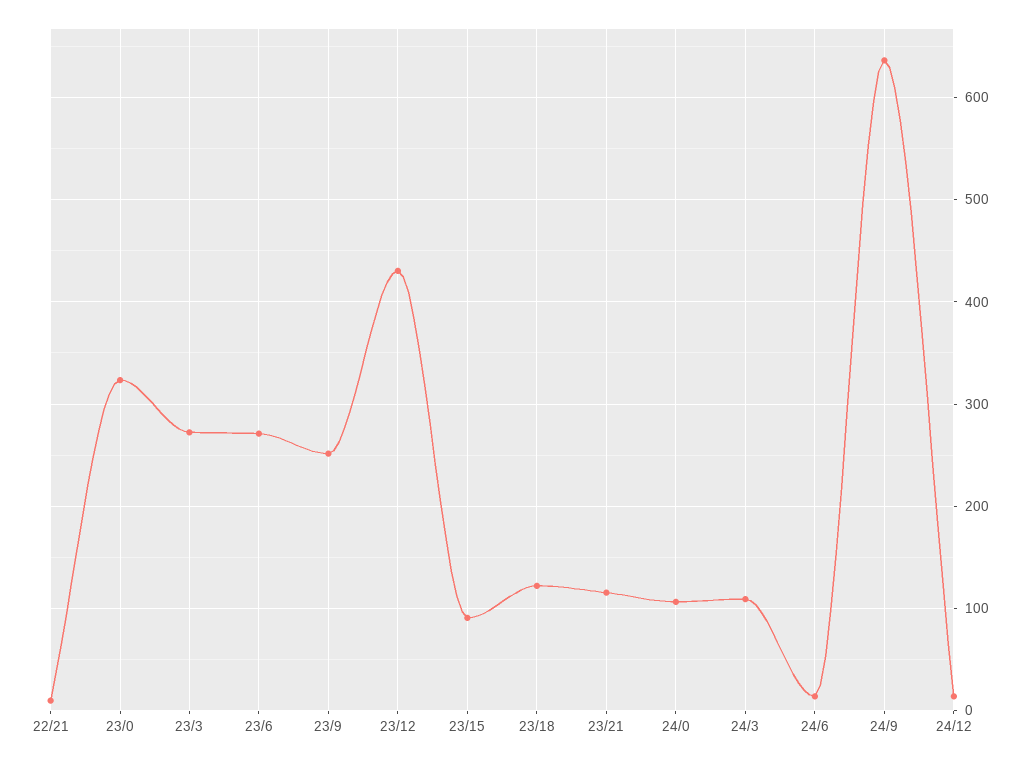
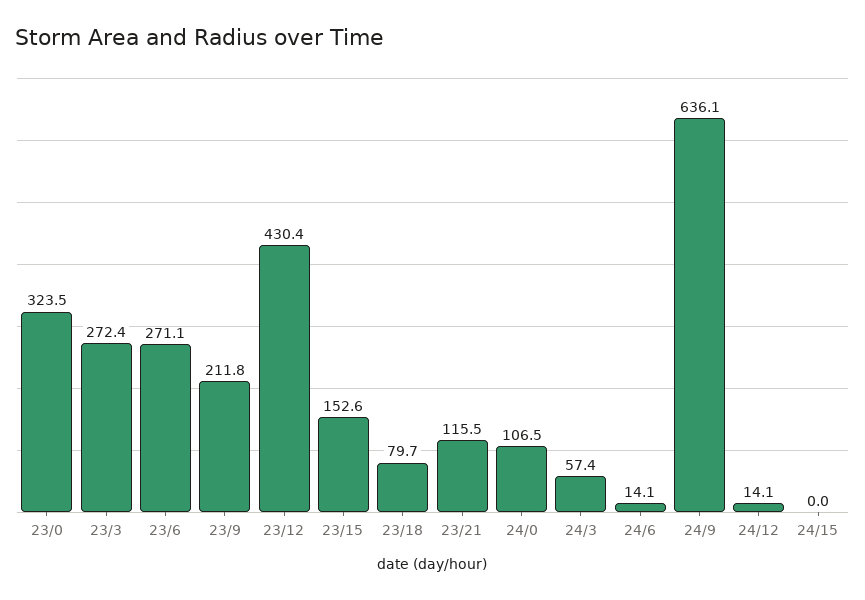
22/21: 10 -> none
23/9: 250 -> 211.8
23/15: 90 -> 152.6
23/18: 120 -> 79.7
24/3: 110 -> 57.4
24/15: none -> 0

